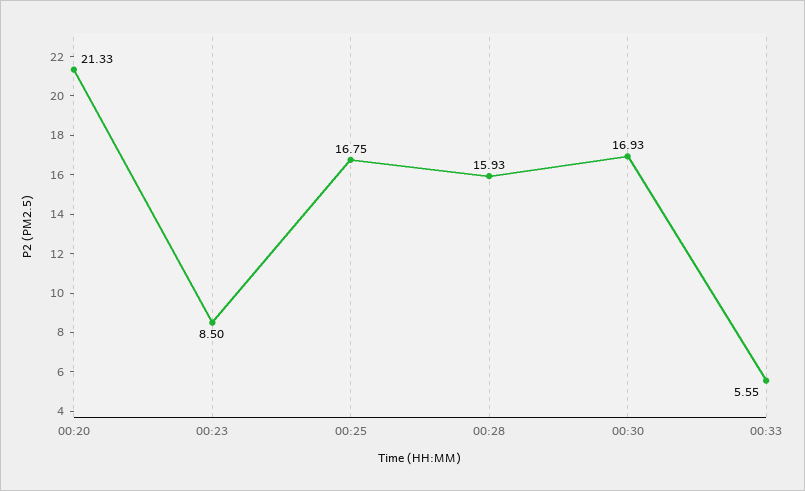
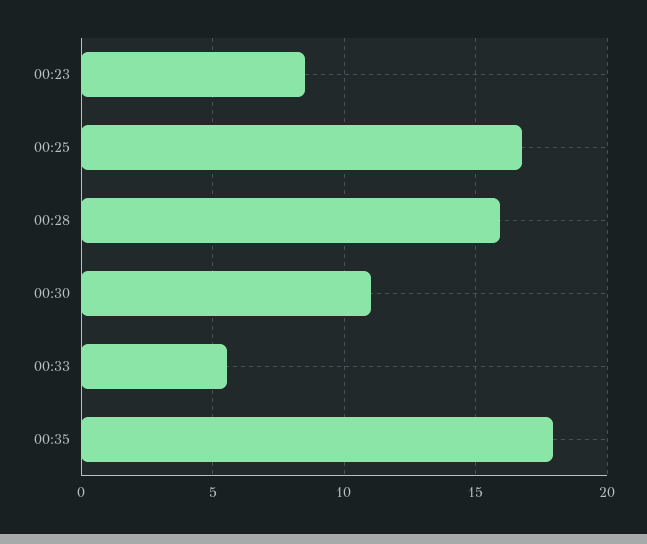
00:20: 21.33 -> none
00:30: 16.93 -> 11
00:35: none -> 18

